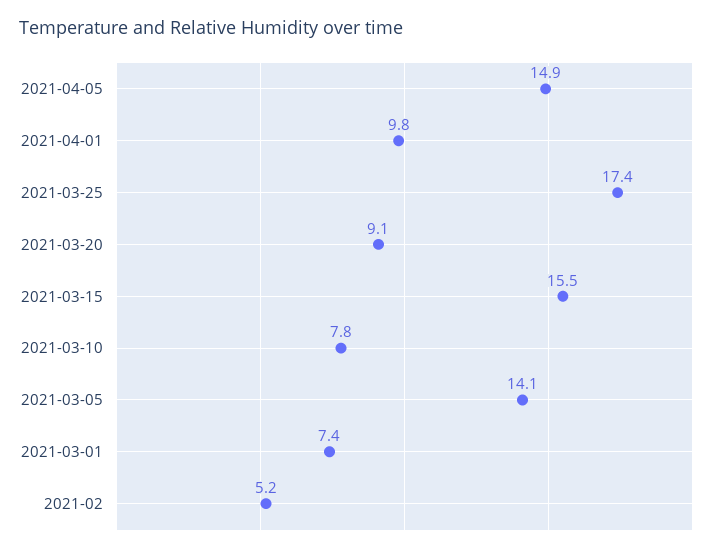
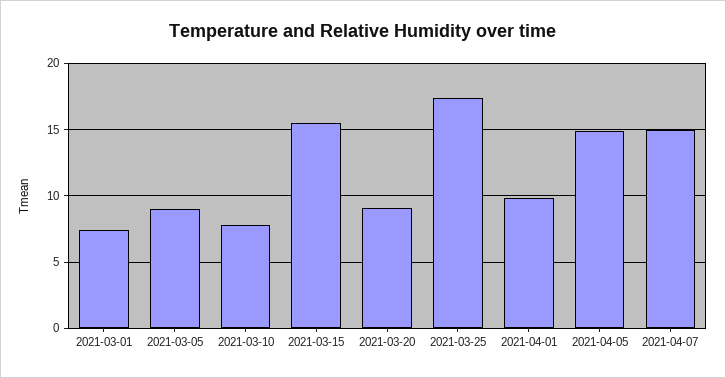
2021-03-05: 14.1 -> 9
2021-02: 5.2 -> none
2021-04-07: none -> 15

